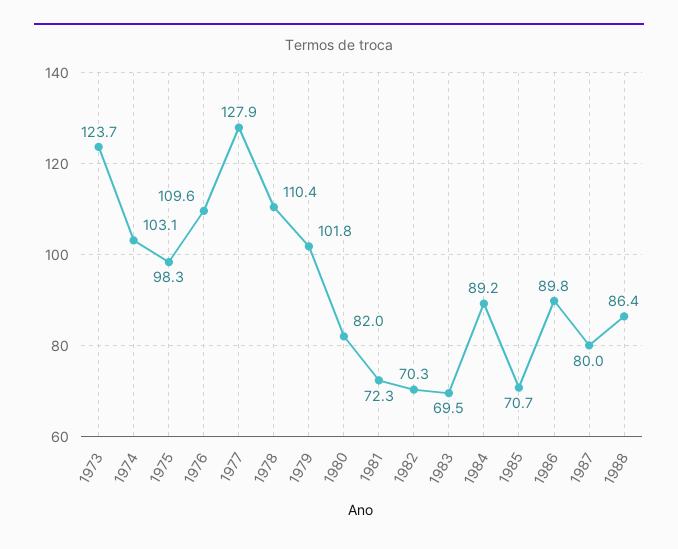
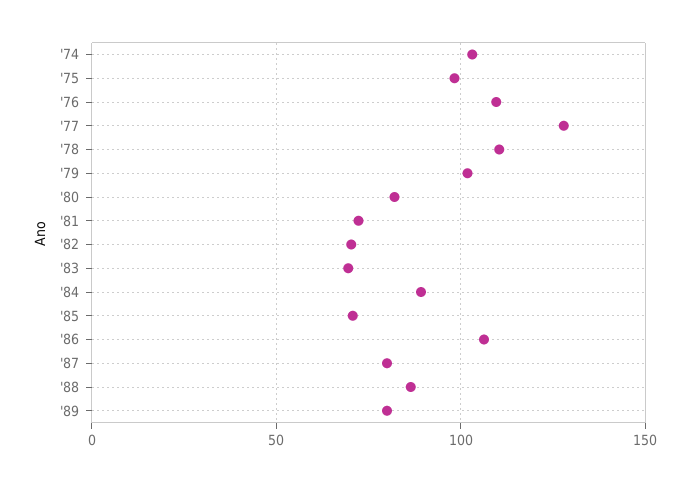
1973: 123.7 -> none
1986: 89.8 -> 105
'89: none -> 80

